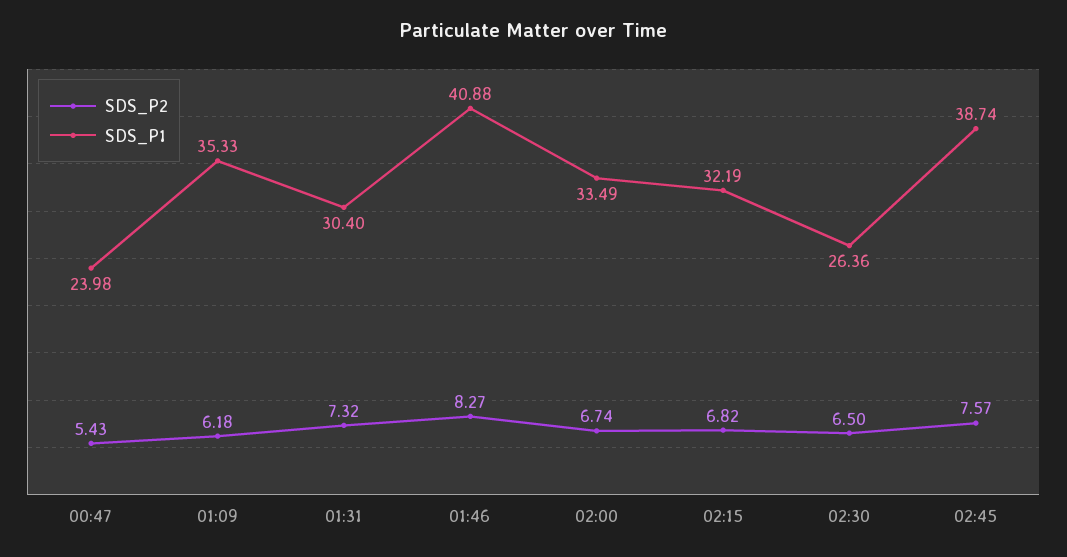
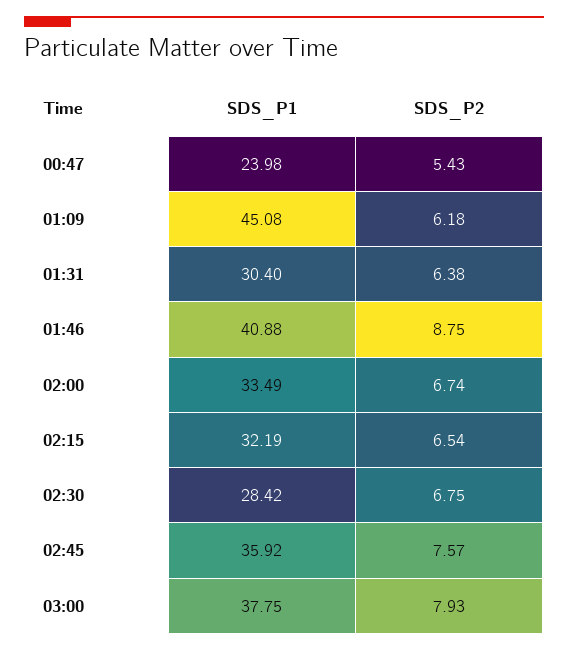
SDS_P1, 01:09: 35.33 -> 45.08
SDS_P2, 01:31: 7.32 -> 6.38
SDS_P2, 01:46: 8.27 -> 8.75
SDS_P2, 02:15: 6.82 -> 6.54
SDS_P2, 02:30: 6.5 -> 6.75
SDS_P1, 02:30: 26.36 -> 28.42
SDS_P1, 02:45: 38.74 -> 35.92
SDS_P1, 03:00: none -> 37.75
SDS_P2, 03:00: none -> 7.93

